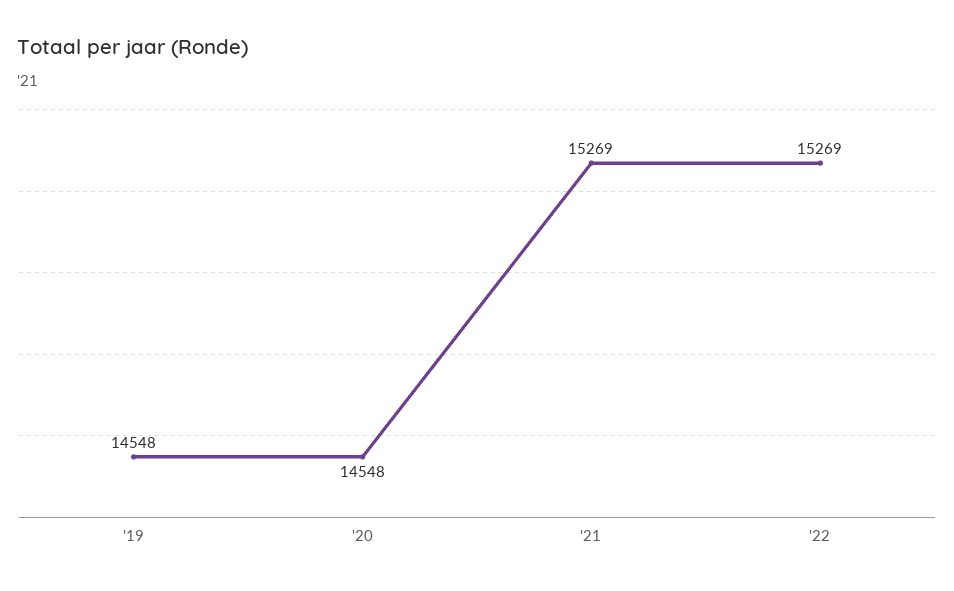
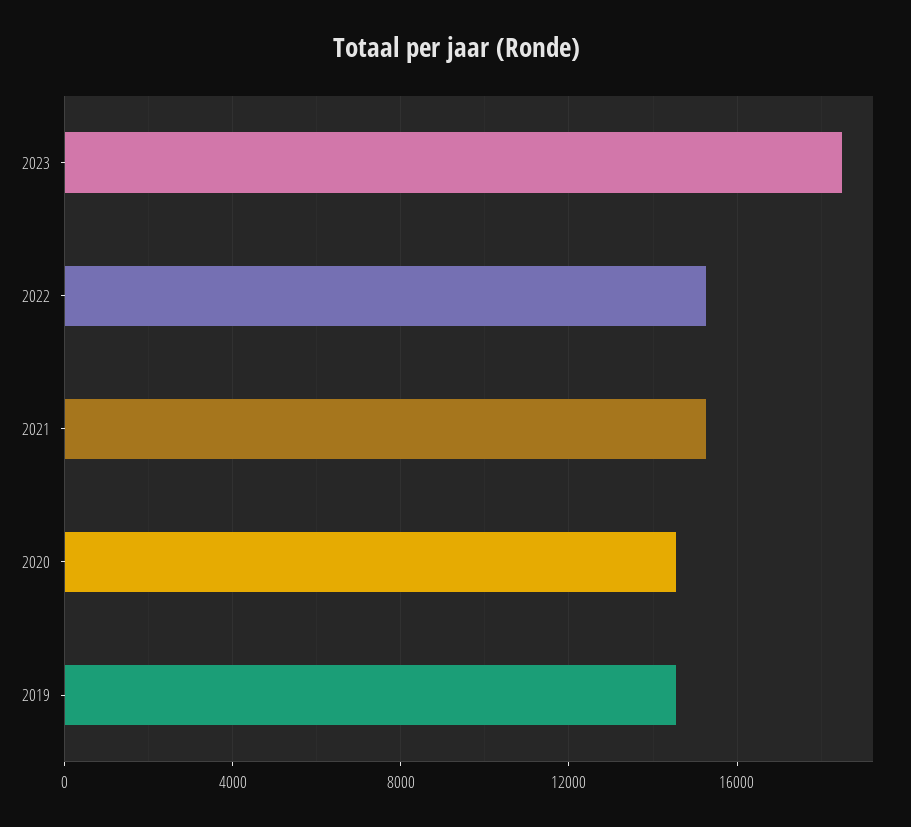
2023: none -> 18500

